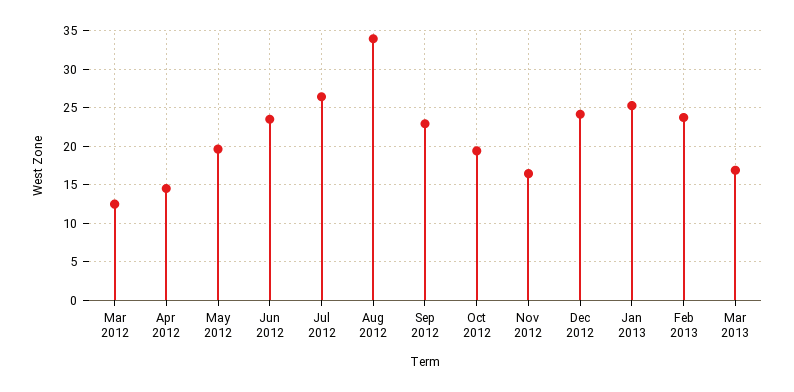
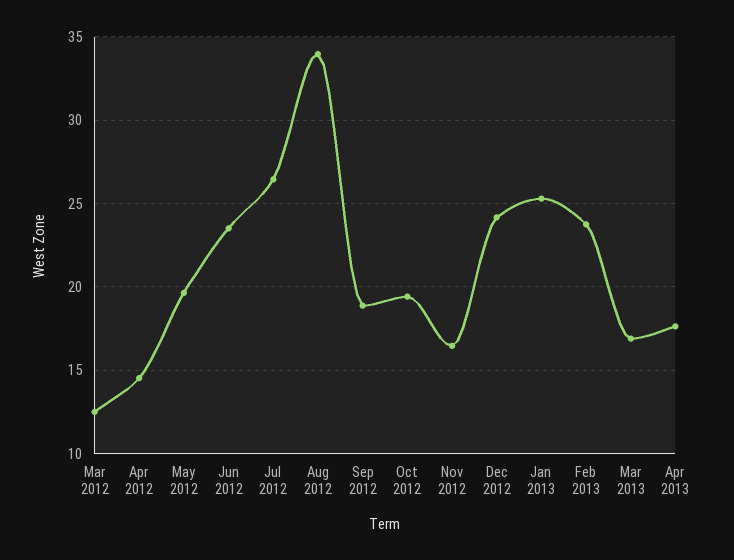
Sep 2012: 23 -> 19
Apr 2013: none -> 17.5

